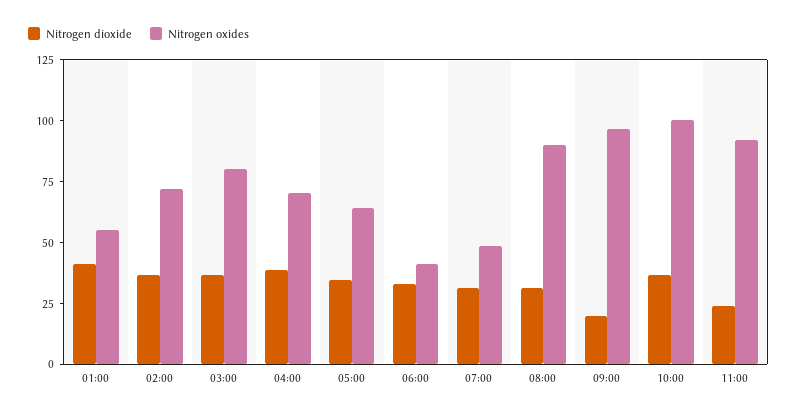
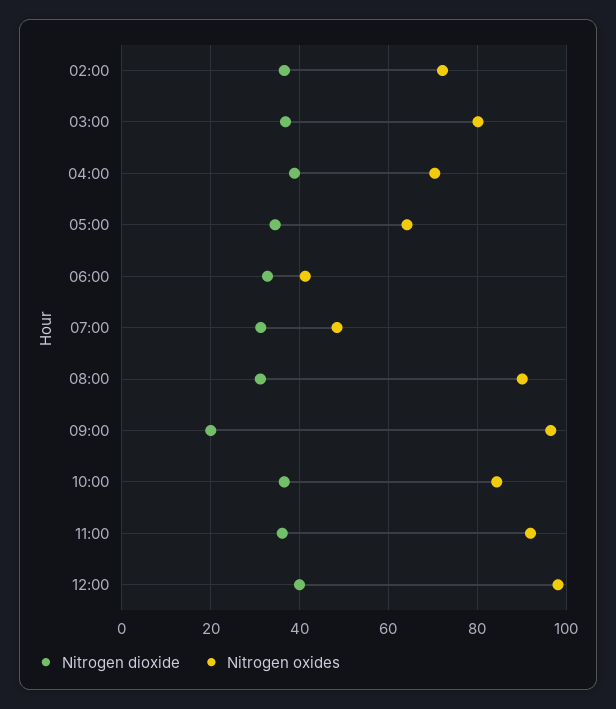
Nitrogen dioxide, 01:00: 40 -> none
Nitrogen oxides, 01:00: 55 -> none
Nitrogen oxides, 10:00: 100 -> 84
Nitrogen dioxide, 11:00: 25 -> 36
Nitrogen dioxide, 12:00: none -> 40
Nitrogen oxides, 12:00: none -> 98

